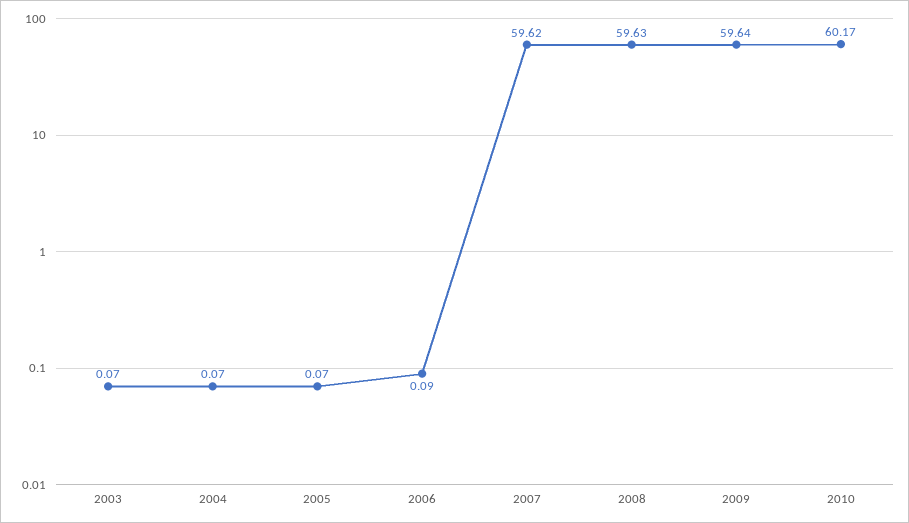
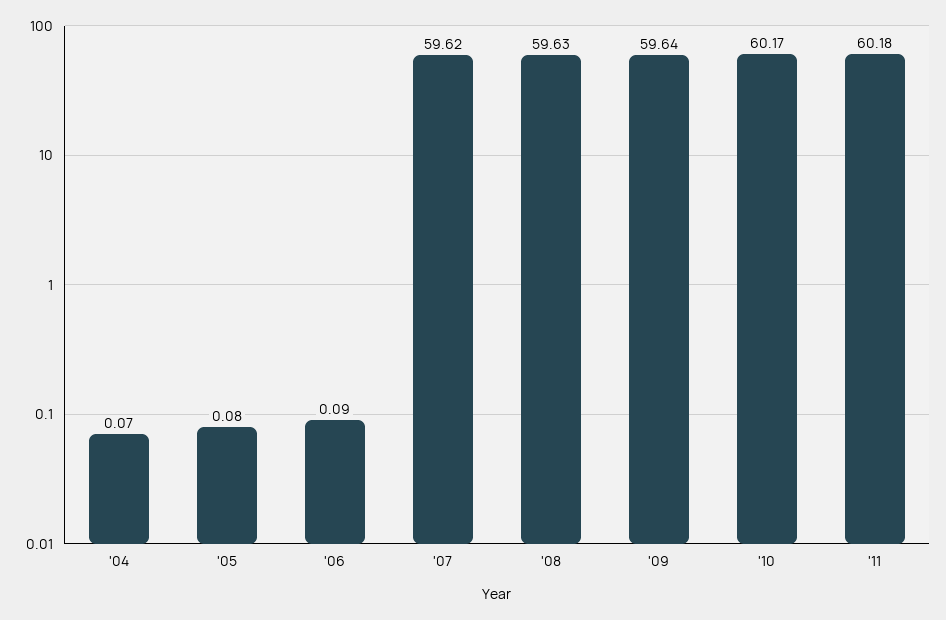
2003: 0.07 -> none
2005: 0.07 -> 0.08
'11: none -> 60.18

